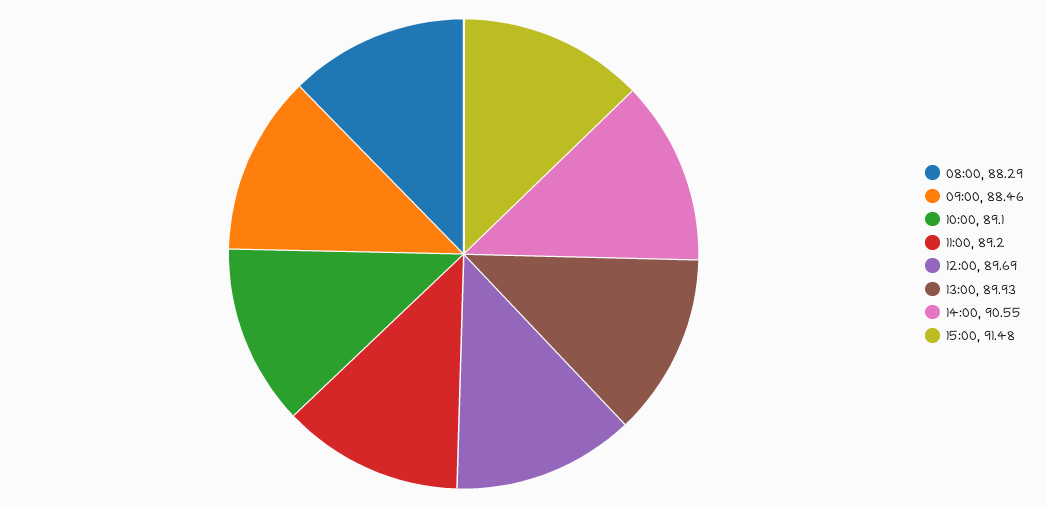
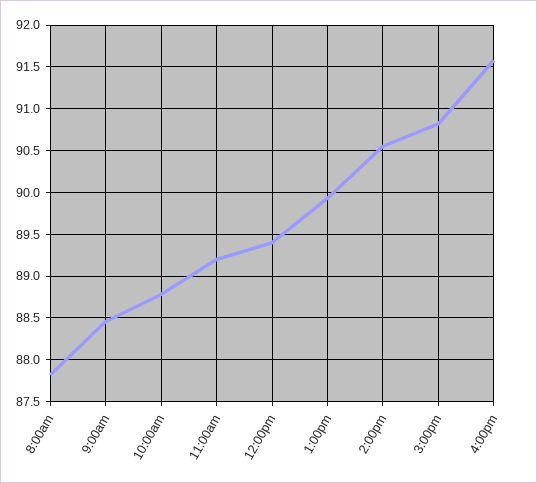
08:00: 88.29 -> 87.8
10:00: 89.1 -> 88.8
12:00: 89.69 -> 89.4
15:00: 91.48 -> 90.8
4:00pm: none -> 91.6

